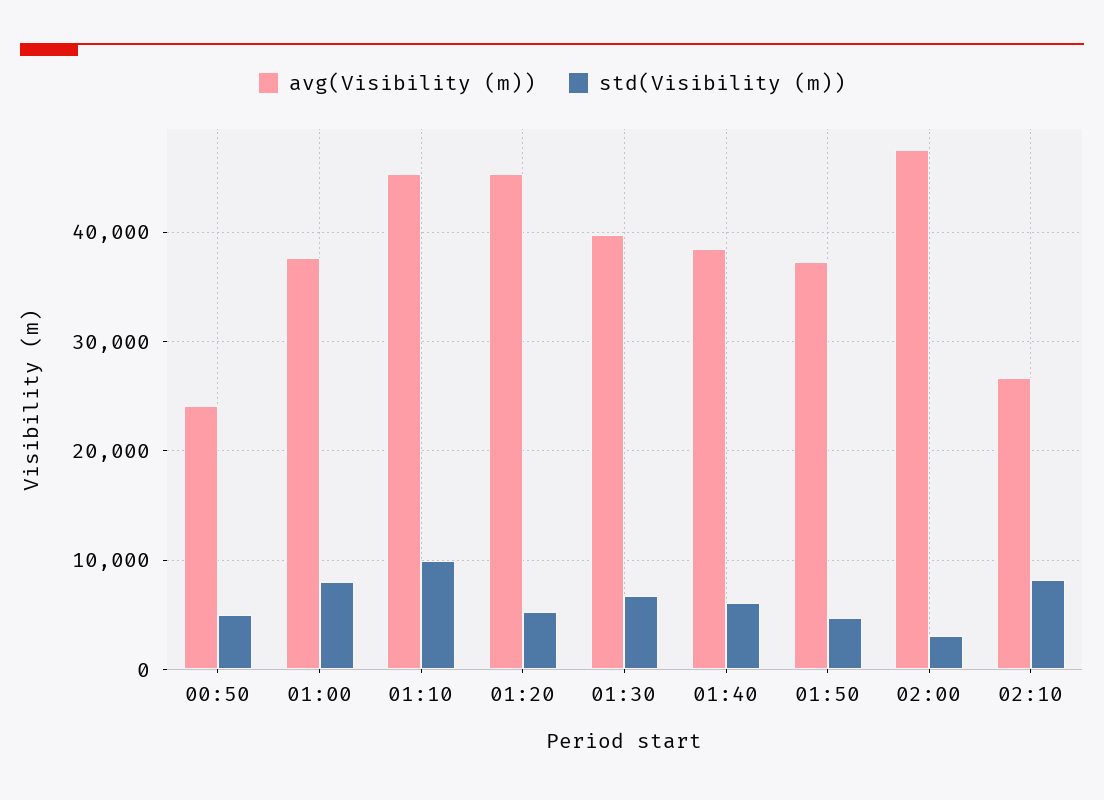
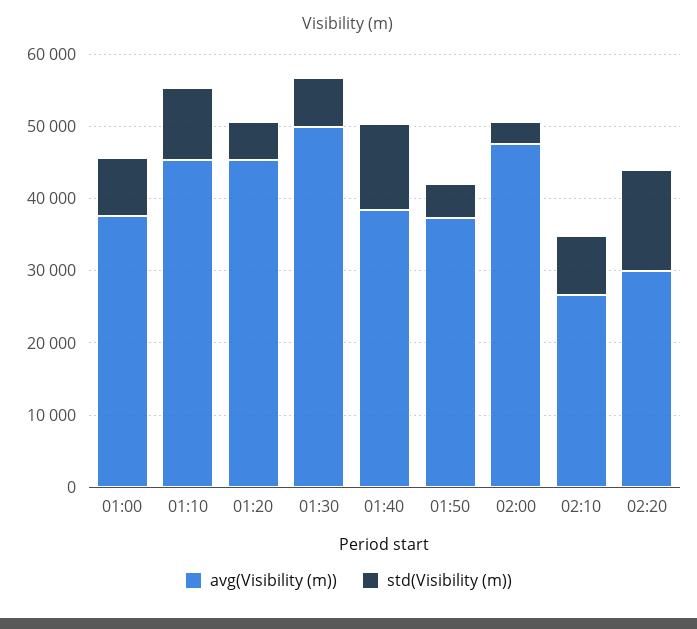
avg(Visibility (m)), 00:50: 24000 -> none
std(Visibility (m)), 00:50: 5000 -> none
avg(Visibility (m)), 01:30: 40000 -> 50000
std(Visibility (m)), 01:40: 6000 -> 12000
avg(Visibility (m)), 02:20: none -> 30000
std(Visibility (m)), 02:20: none -> 14000

